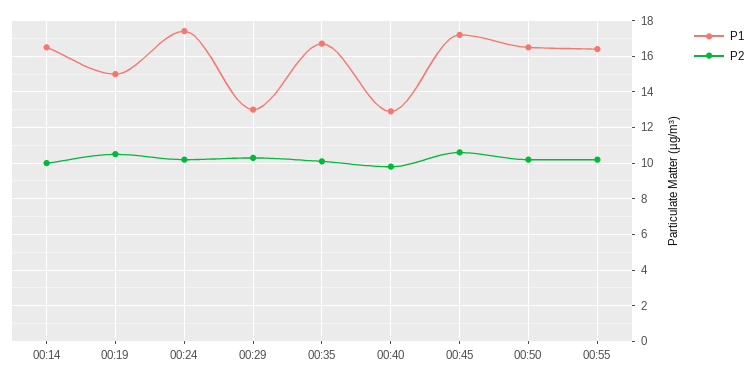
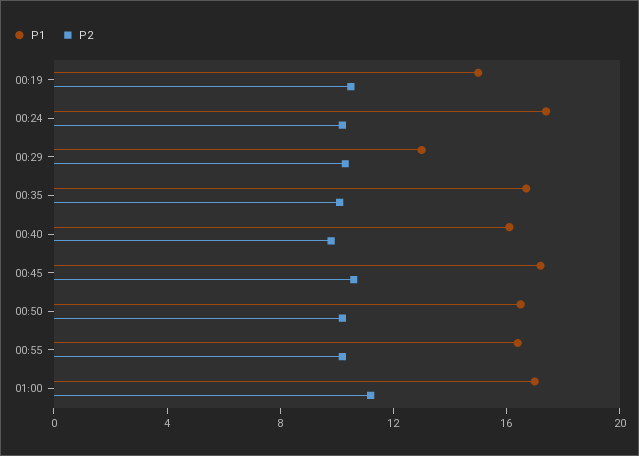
P1, 00:14: 16.5 -> none
P2, 00:14: 10 -> none
P1, 00:40: 13 -> 16
P1, 01:00: none -> 17
P2, 01:00: none -> 11

